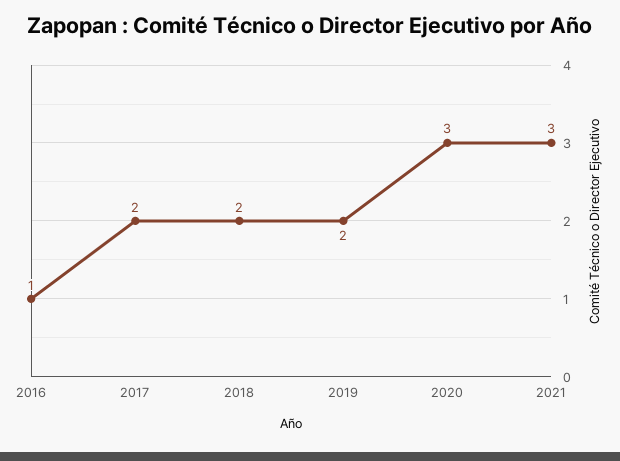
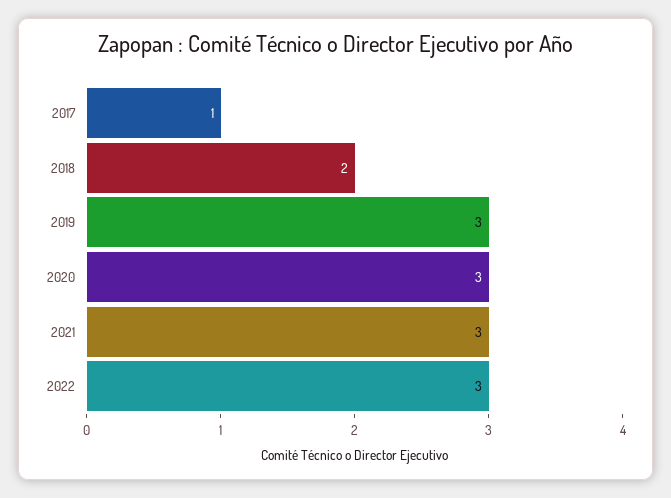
2016: 1 -> none
2017: 2 -> 1
2019: 2 -> 3
2022: none -> 3

